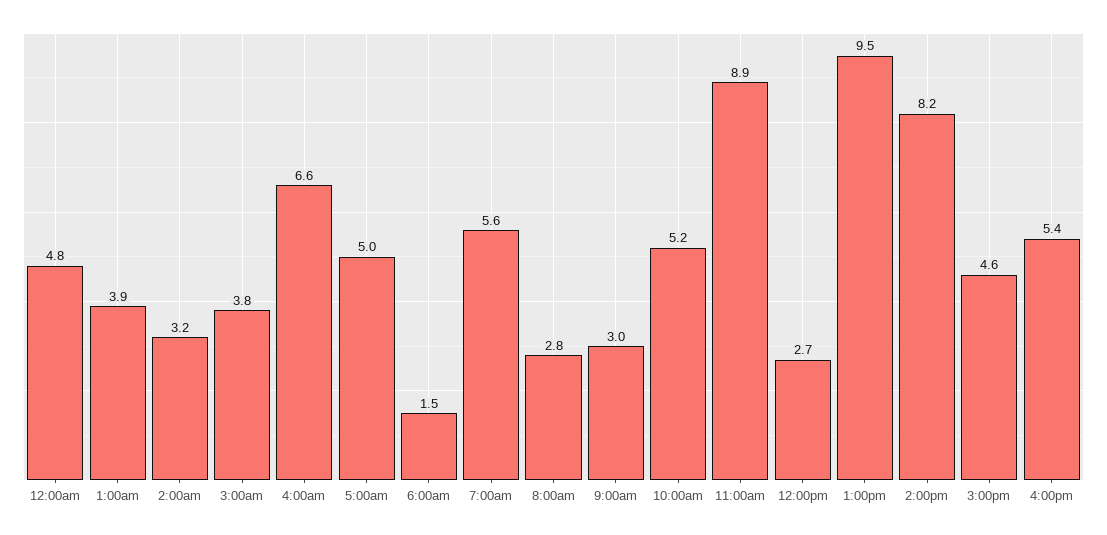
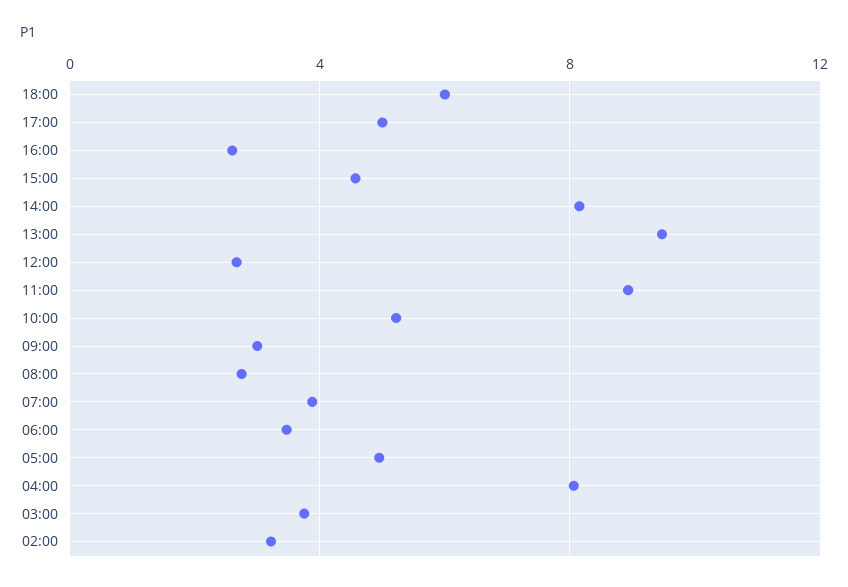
12:00am: 4.8 -> none
1:00am: 3.9 -> none
4:00am: 6.6 -> 8
6:00am: 1.5 -> 3.5
7:00am: 5.6 -> 4
4:00pm: 5.4 -> 2.5
18:00: none -> 6
17:00: none -> 5

